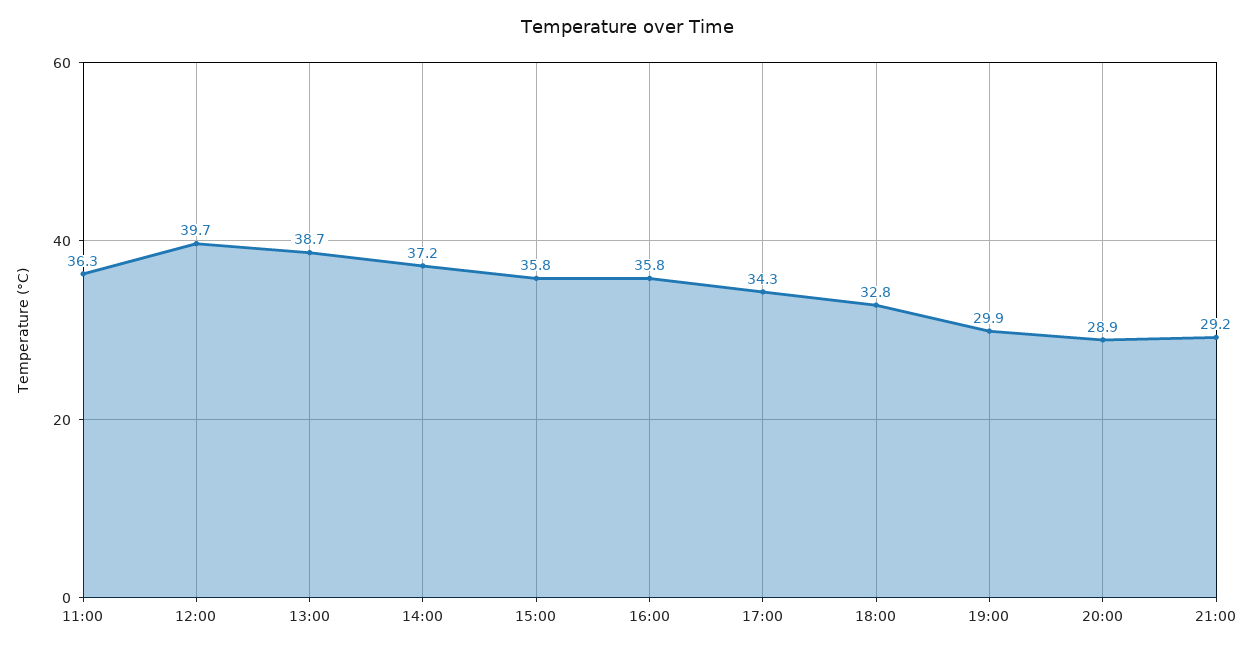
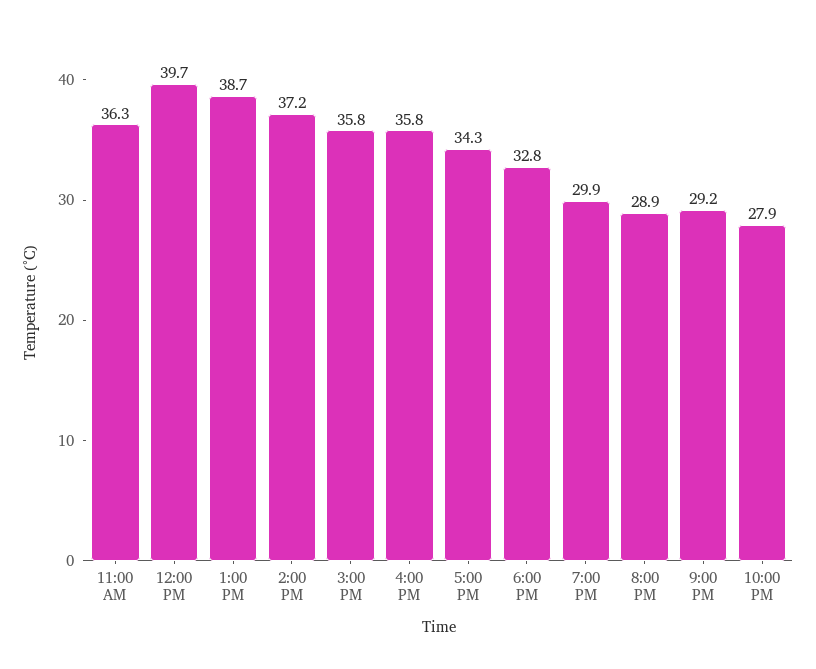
10:00 PM: none -> 27.9

